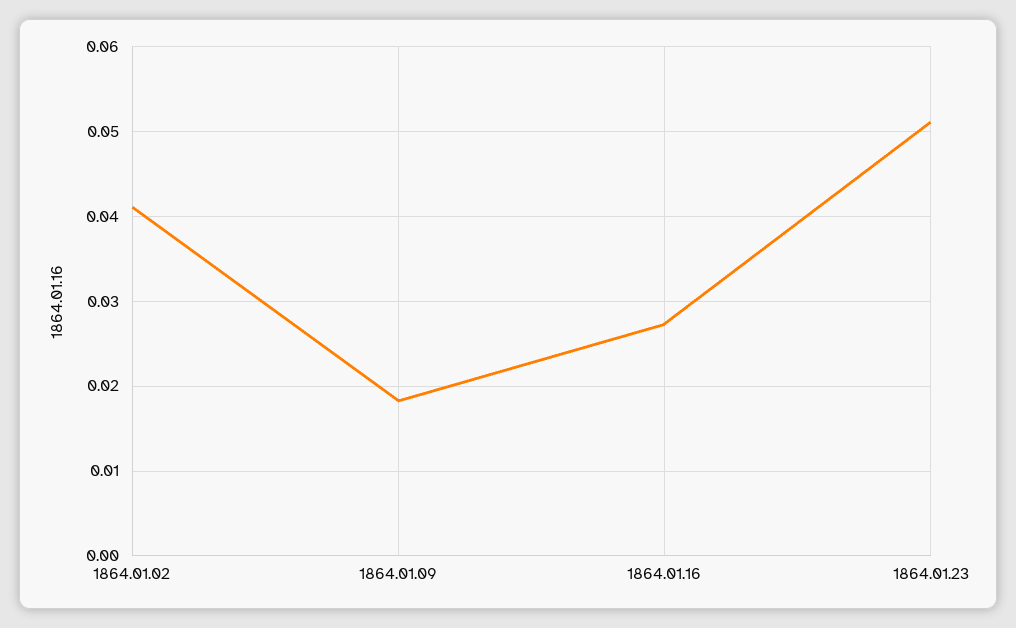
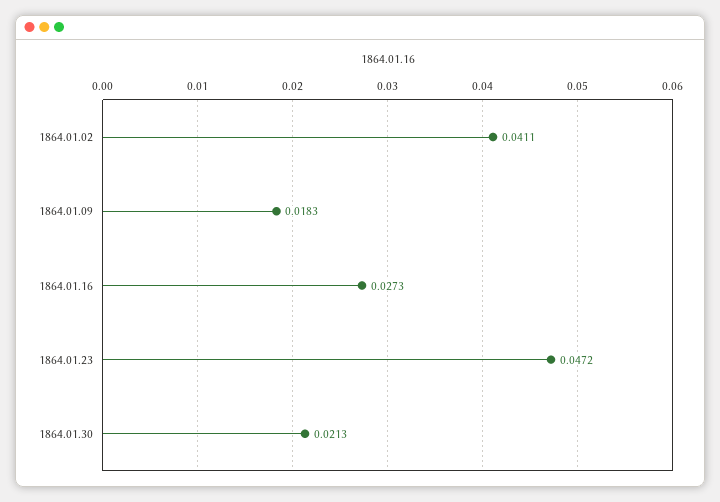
1864.01.23: 0.051 -> 0.0472
1864.01.30: none -> 0.0213

